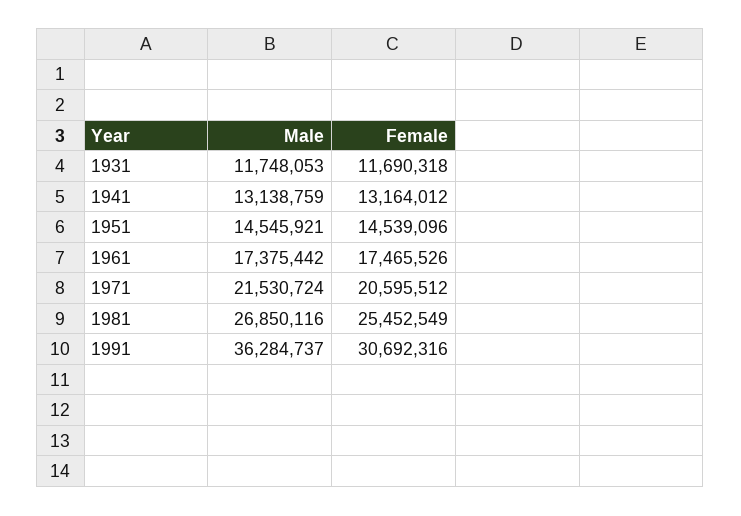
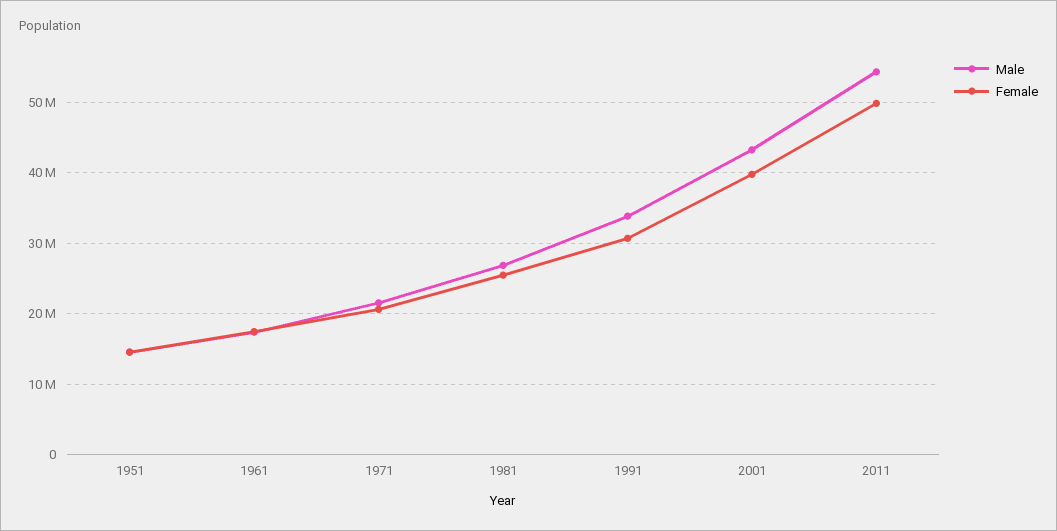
Male, 1931: 11748053 -> none
Female, 1931: 11690318 -> none
Male, 1941: 13138759 -> none
Female, 1941: 13164012 -> none
Male, 1991: 36284737 -> 34000000
Male, 2001: none -> 43000000
Female, 2001: none -> 40000000
Male, 2011: none -> 54000000
Female, 2011: none -> 50000000

